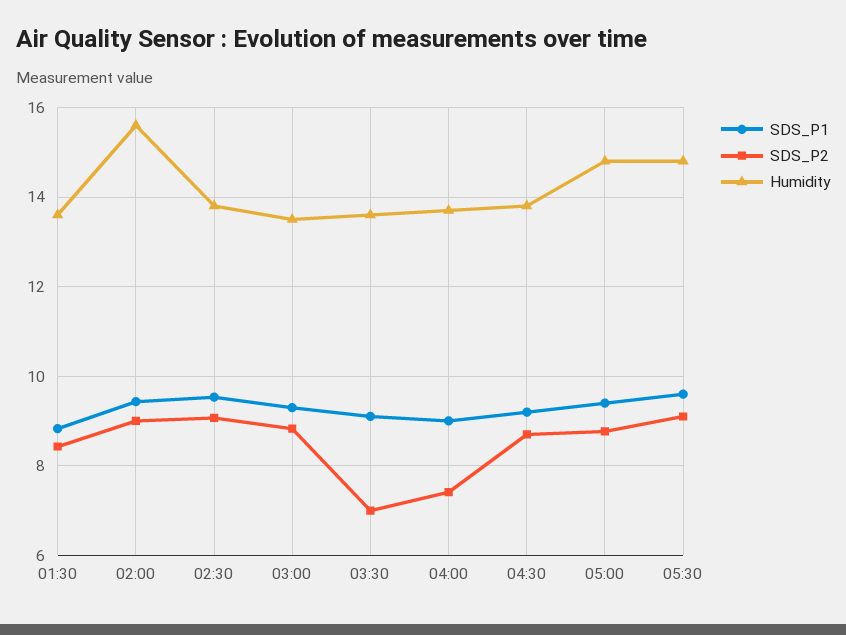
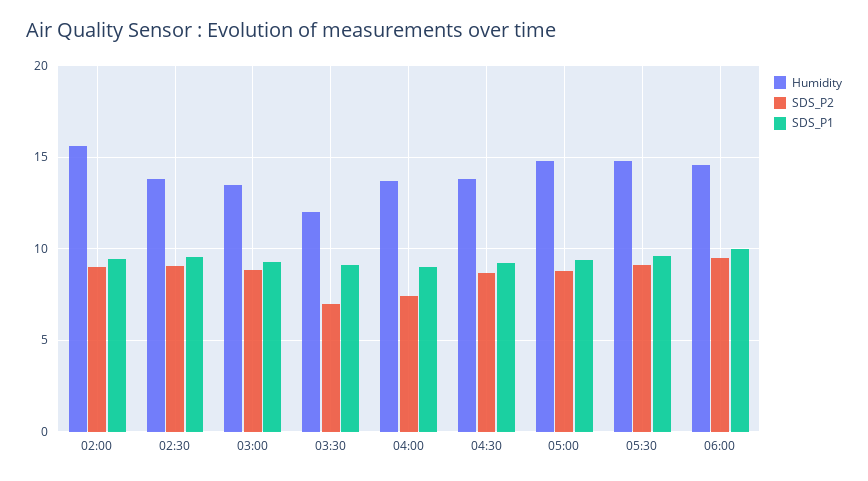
SDS_P1, 01:30: 8.8 -> none
SDS_P2, 01:30: 8.4 -> none
Humidity, 01:30: 13.6 -> none
Humidity, 03:30: 13.6 -> 12
Humidity, 06:00: none -> 14.5
SDS_P2, 06:00: none -> 9.5
SDS_P1, 06:00: none -> 10

